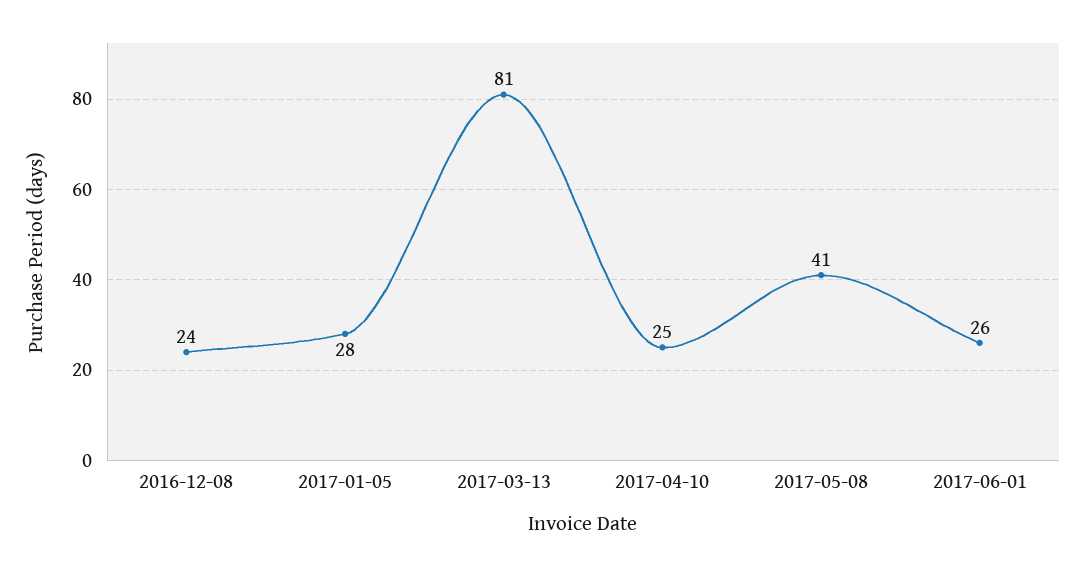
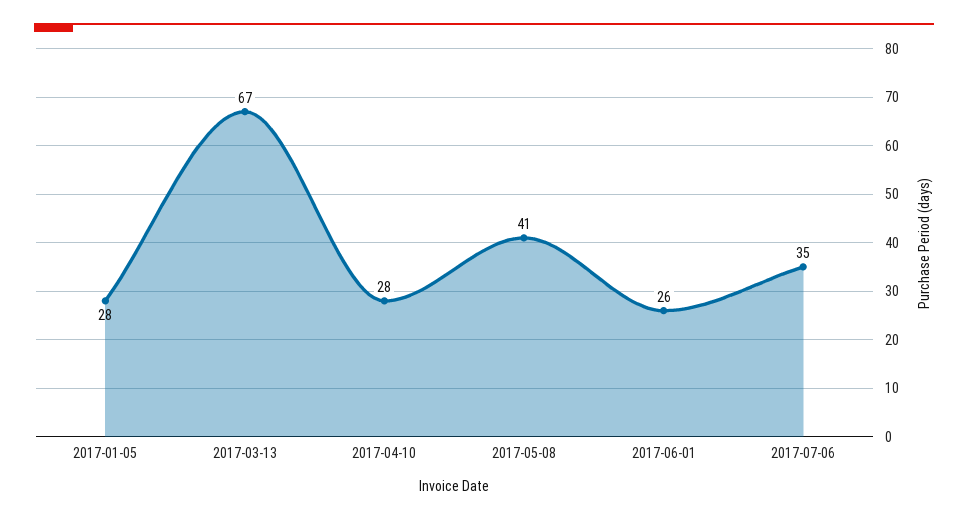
2016-12-08: 24 -> none
2017-03-13: 81 -> 67
2017-04-10: 25 -> 28
2017-07-06: none -> 35

